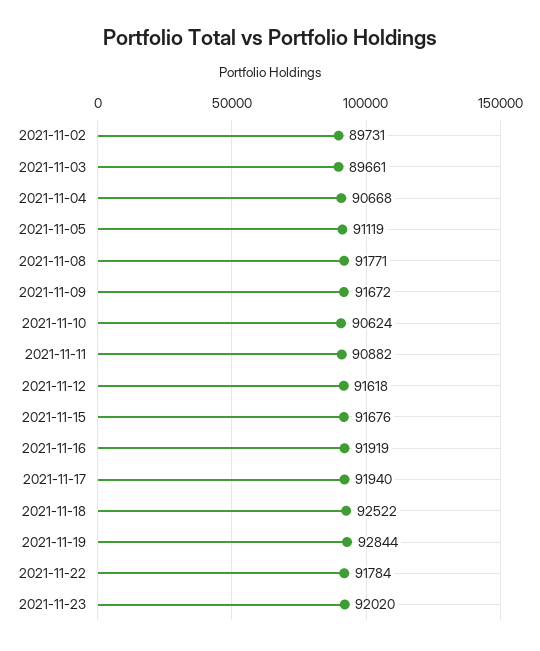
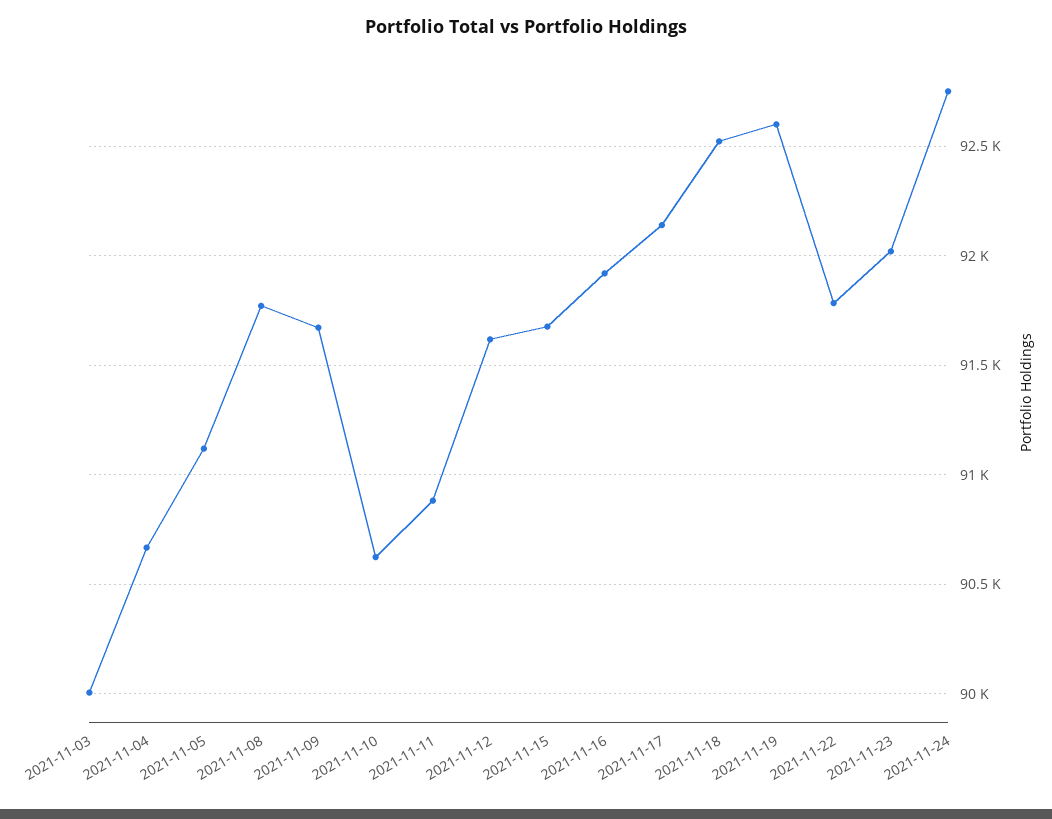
2021-11-02: 89731 -> none
2021-11-03: 89661 -> 90000
2021-11-17: 91940 -> 92150
2021-11-19: 92844 -> 92600
2021-11-24: none -> 92750

